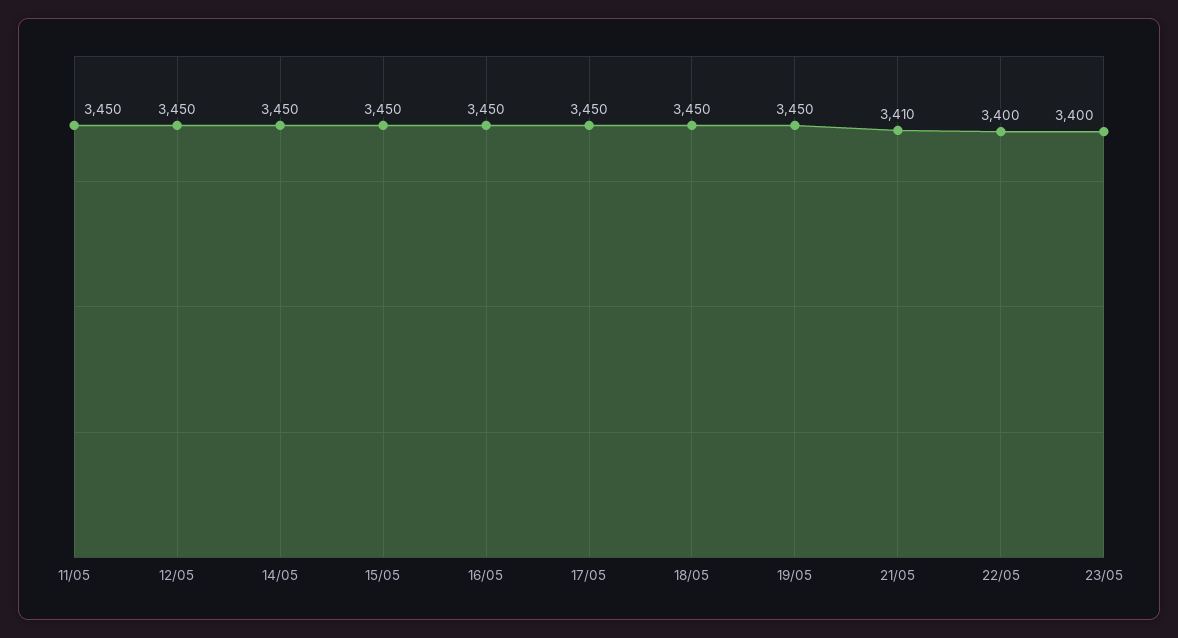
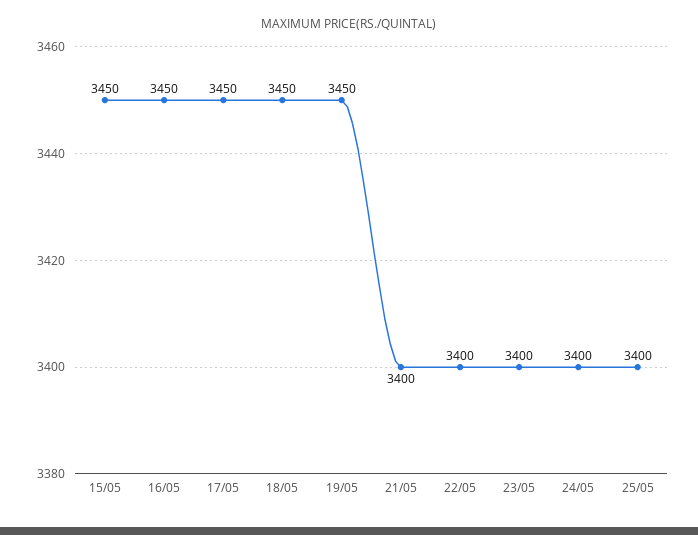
11/05: 3450 -> none
12/05: 3450 -> none
14/05: 3450 -> none
21/05: 3410 -> 3400
24/05: none -> 3400
25/05: none -> 3400

